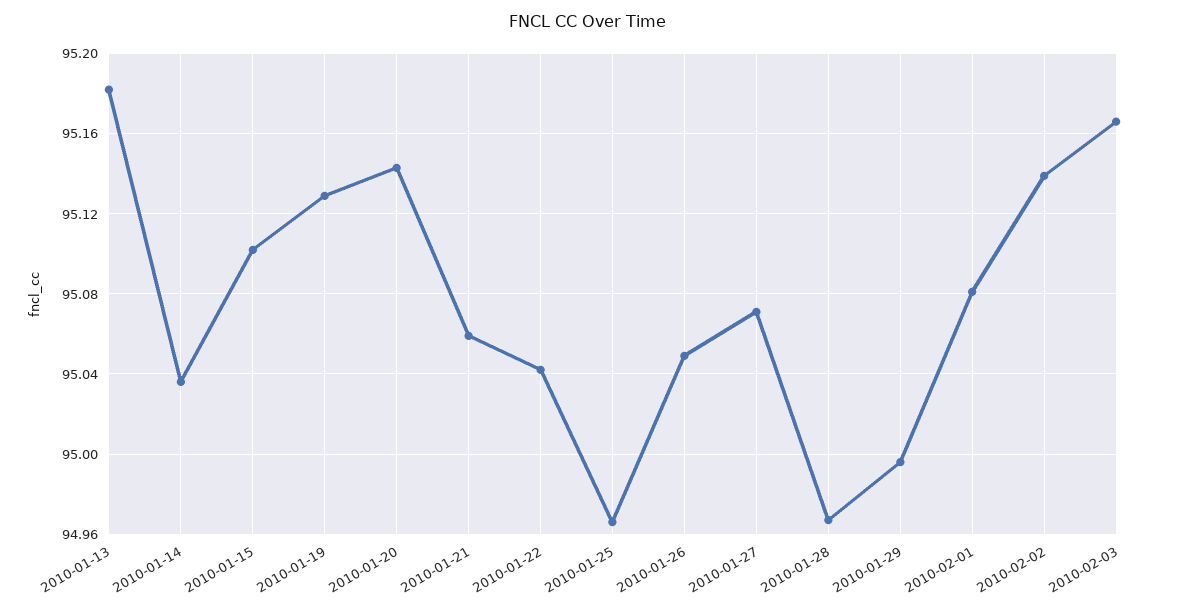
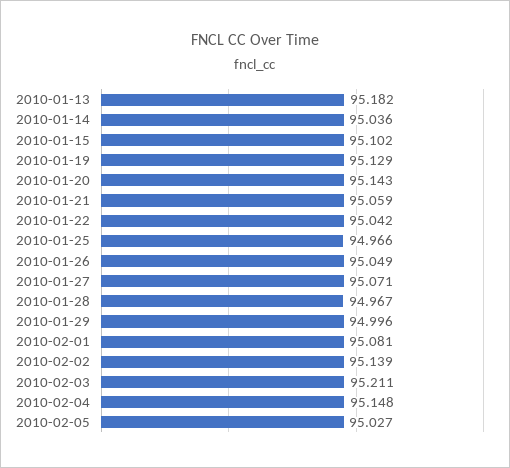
2010-02-03: 95.165 -> 95.211
2010-02-04: none -> 95.148
2010-02-05: none -> 95.027

